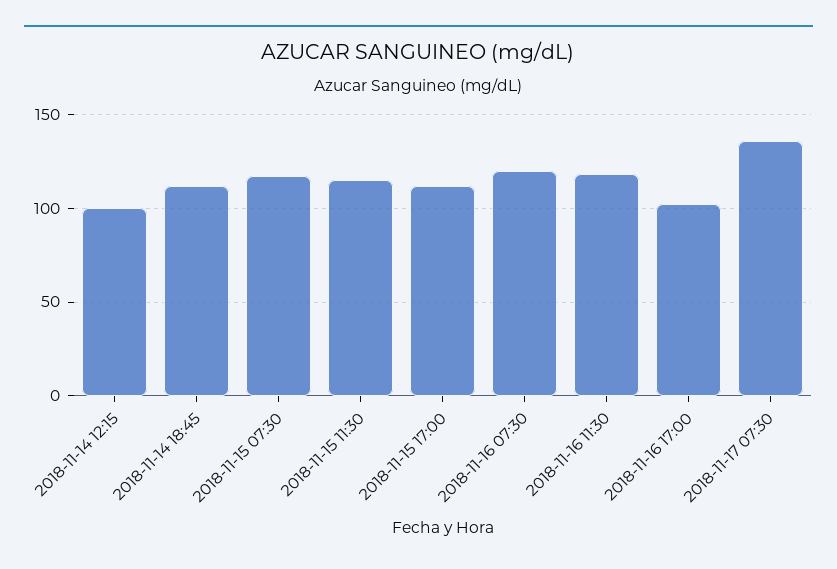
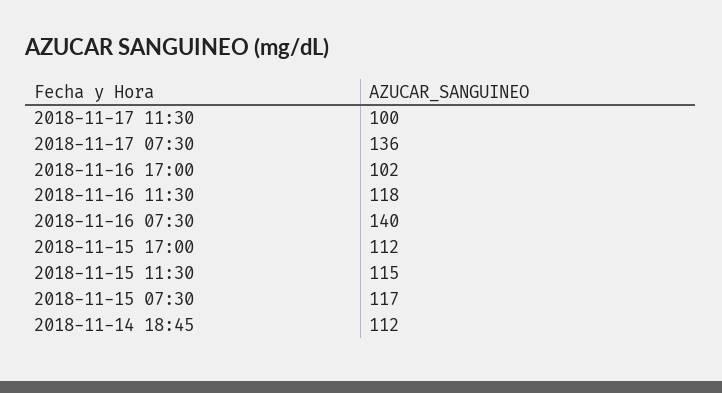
2018-11-14 12:15: 100 -> none
2018-11-16 07:30: 120 -> 140
2018-11-17 11:30: none -> 100

